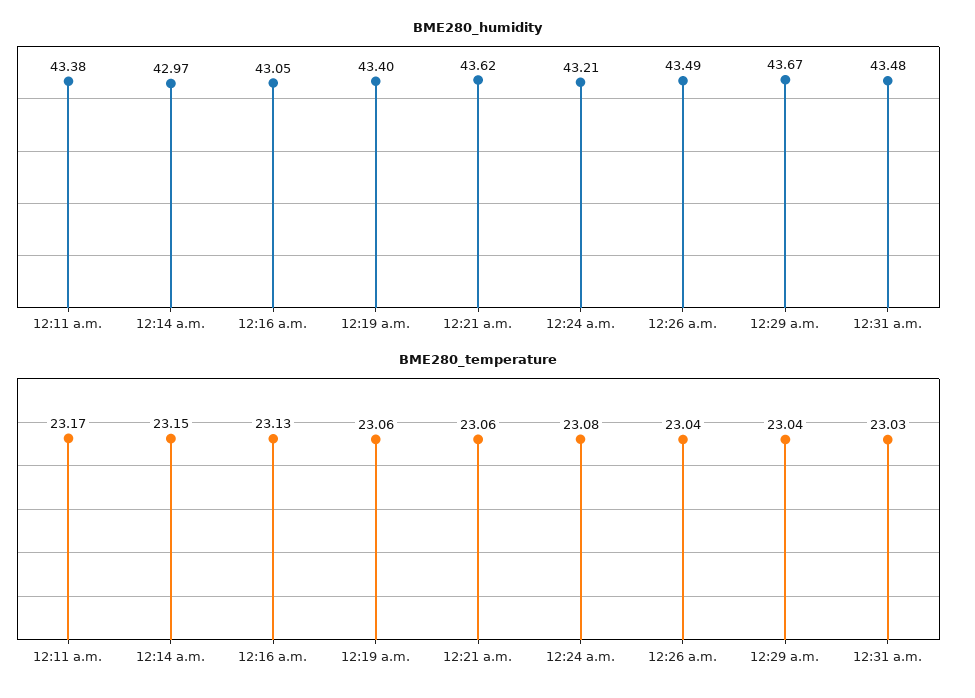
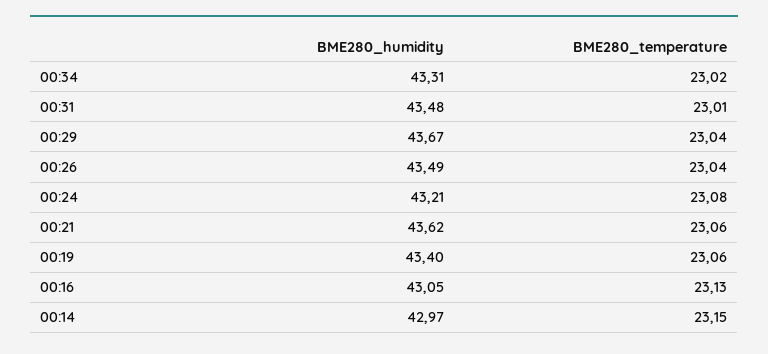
BME280_humidity, 12:11 a.m.: 43.38 -> none
BME280_temperature, 12:11 a.m.: 23.17 -> none
BME280_temperature, 12:31 a.m.: 23.03 -> 23.01
BME280_humidity, 00:34: none -> 43.31
BME280_temperature, 00:34: none -> 23.02

